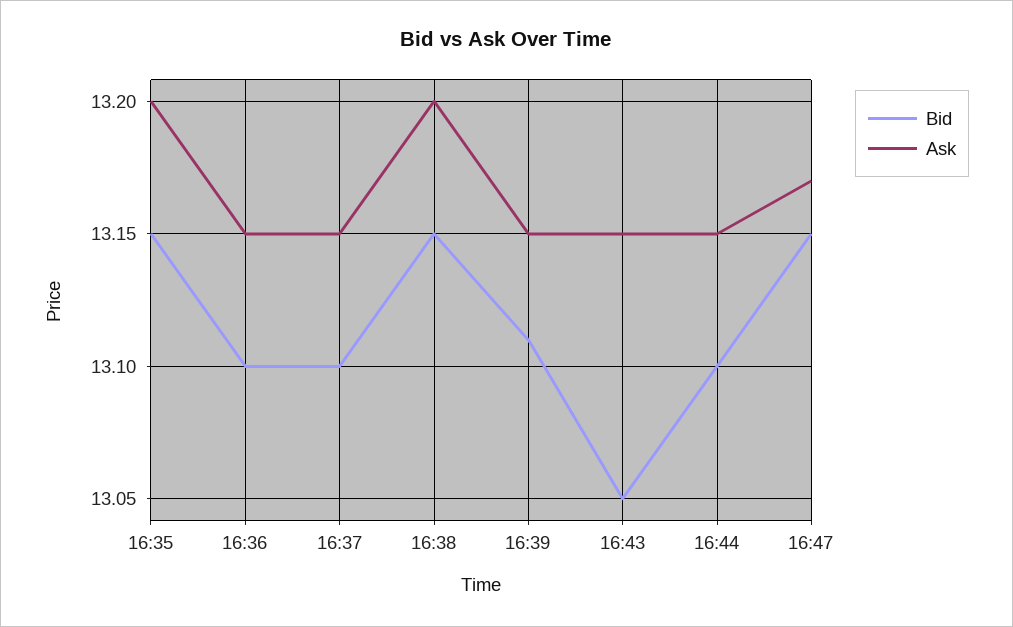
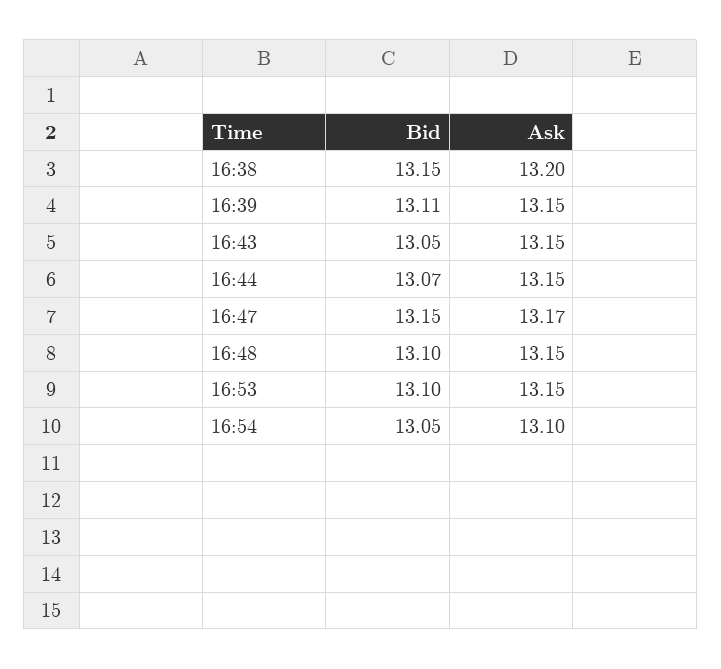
Bid, 16:35: 13.15 -> none
Ask, 16:35: 13.2 -> none
Bid, 16:36: 13.1 -> none
Ask, 16:36: 13.15 -> none
Bid, 16:37: 13.1 -> none
Ask, 16:37: 13.15 -> none
Bid, 16:44: 13.1 -> 13.07
Bid, 16:48: none -> 13.1
Ask, 16:48: none -> 13.15
Bid, 16:53: none -> 13.1
Ask, 16:53: none -> 13.15
Bid, 16:54: none -> 13.05
Ask, 16:54: none -> 13.1

